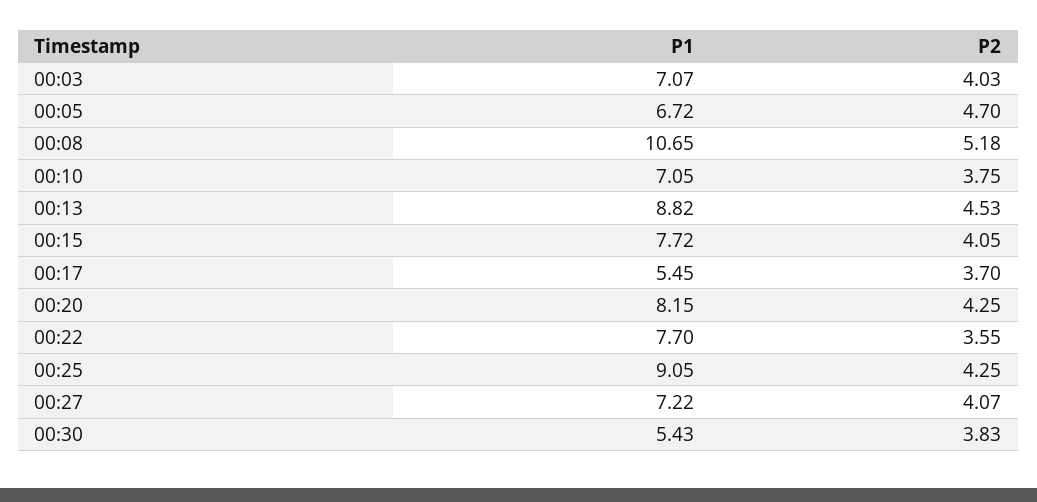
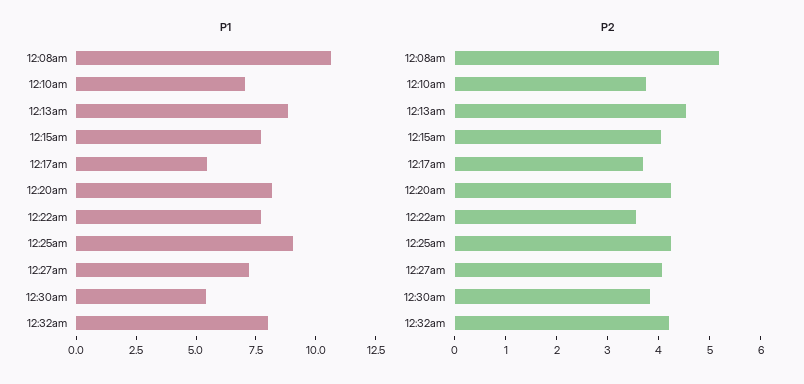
P1, 00:03: 7.07 -> none
P2, 00:03: 4.03 -> none
P1, 00:05: 6.72 -> none
P2, 00:05: 4.7 -> none
P1, 12:32am: none -> 8
P2, 12:32am: none -> 4.2

